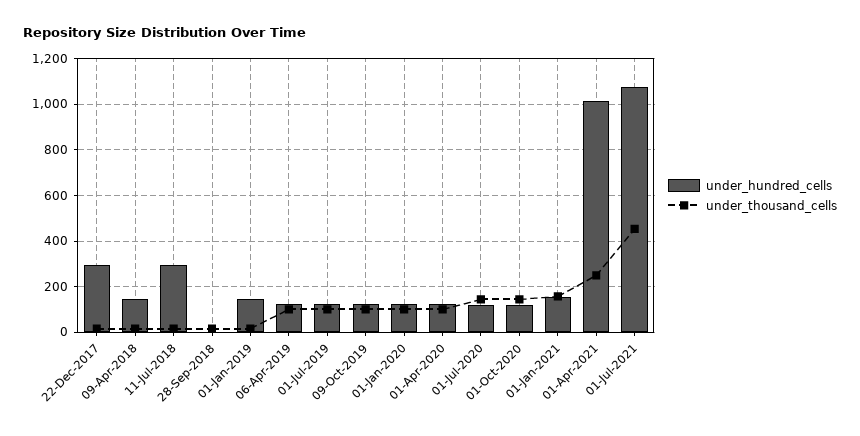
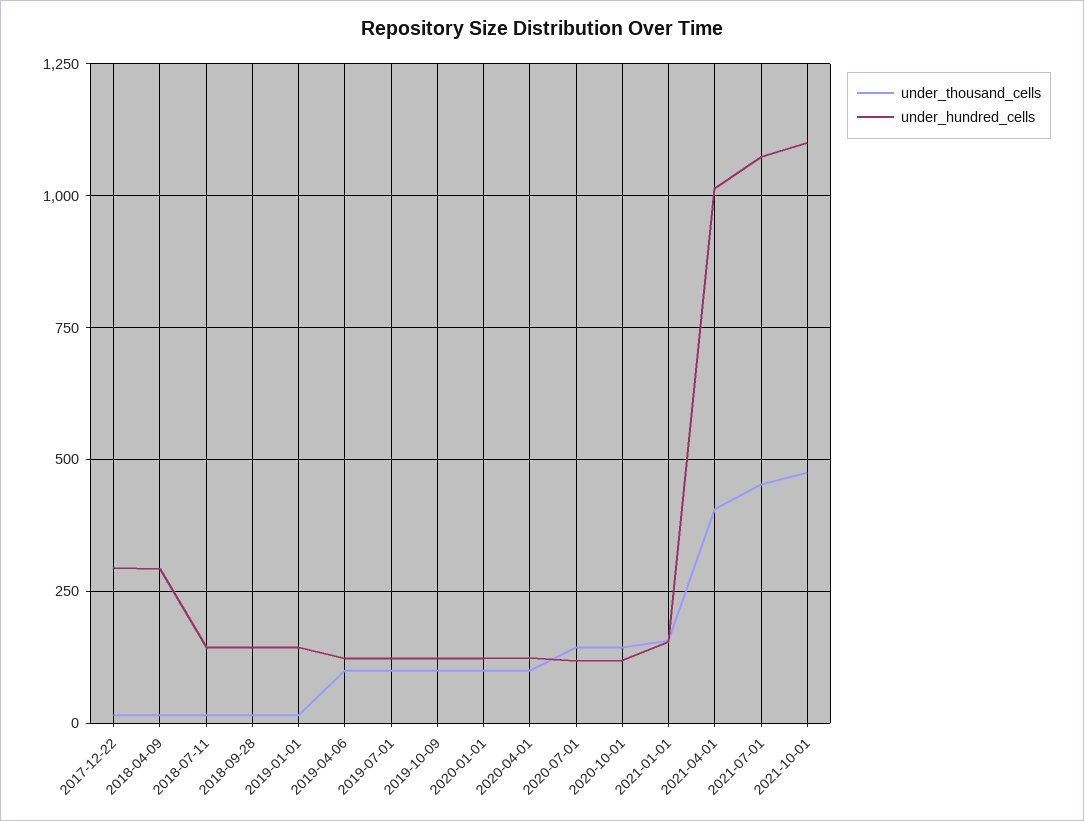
under_hundred_cells, 09-Apr-2018: 150 -> 300
under_hundred_cells, 11-Jul-2018: 300 -> 150
under_hundred_cells, 28-Sep-2018: 0 -> 150
under_thousand_cells, 01-Apr-2021: 250 -> 400
under_thousand_cells, 2021-10-01: none -> 475
under_hundred_cells, 2021-10-01: none -> 1100

